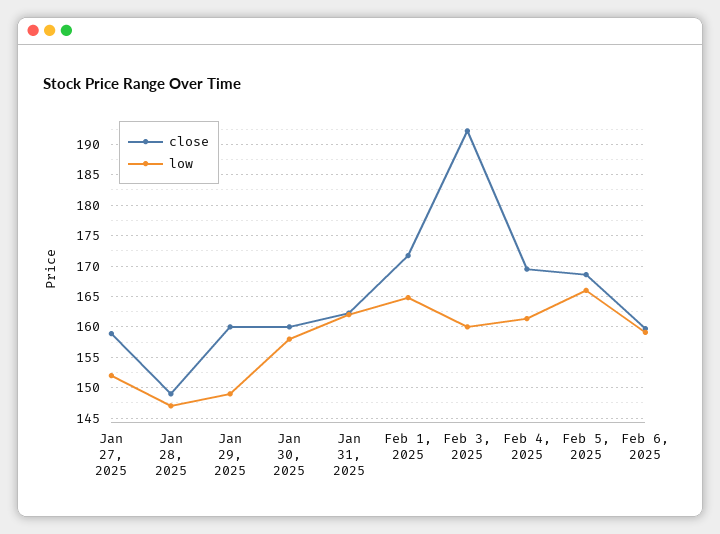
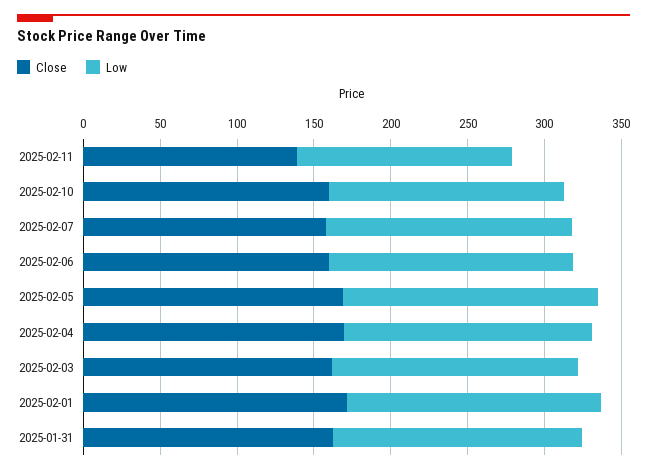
close, Jan 27, 2025: 159 -> none
low, Jan 27, 2025: 152 -> none
close, Jan 28, 2025: 149 -> none
low, Jan 28, 2025: 147 -> none
close, Jan 29, 2025: 160 -> none
low, Jan 29, 2025: 149 -> none
close, Jan 30, 2025: 160 -> none
low, Jan 30, 2025: 158 -> none
close, Feb 3, 2025: 192 -> 160
close, 2025-02-11: none -> 140
low, 2025-02-11: none -> 140
close, 2025-02-10: none -> 160
low, 2025-02-10: none -> 150
close, 2025-02-07: none -> 160
low, 2025-02-07: none -> 160

